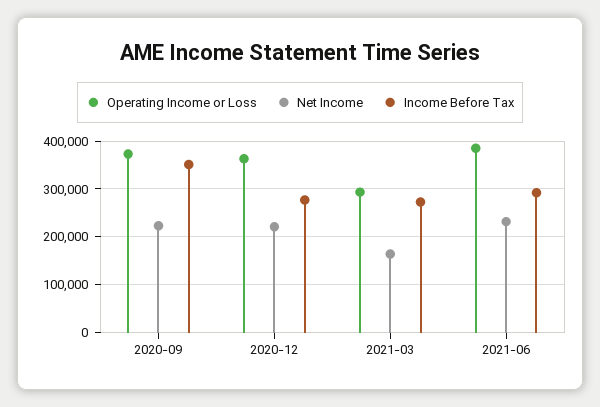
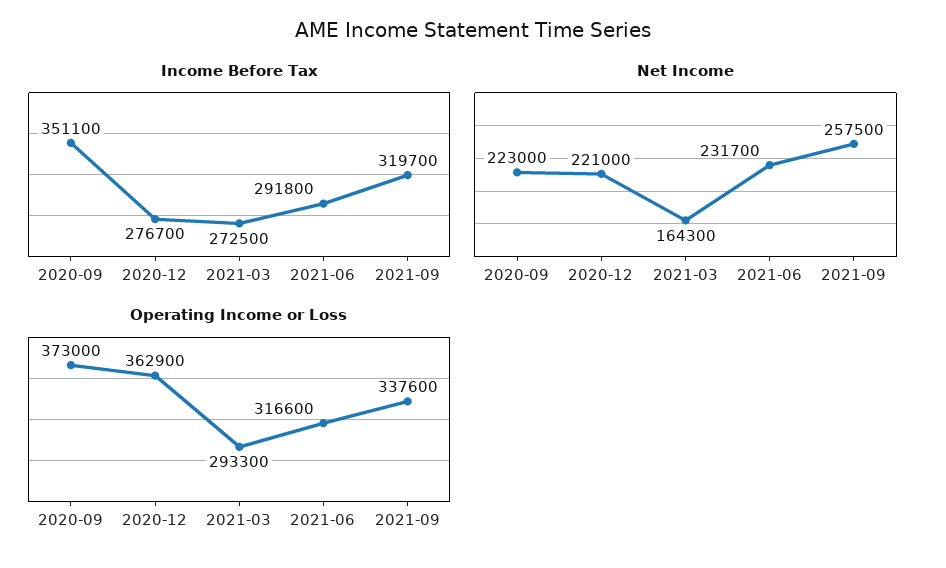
Operating Income or Loss, 2021-06: 380000 -> 316600
Income Before Tax, 2021-09: none -> 319700
Net Income, 2021-09: none -> 257500
Operating Income or Loss, 2021-09: none -> 337600

